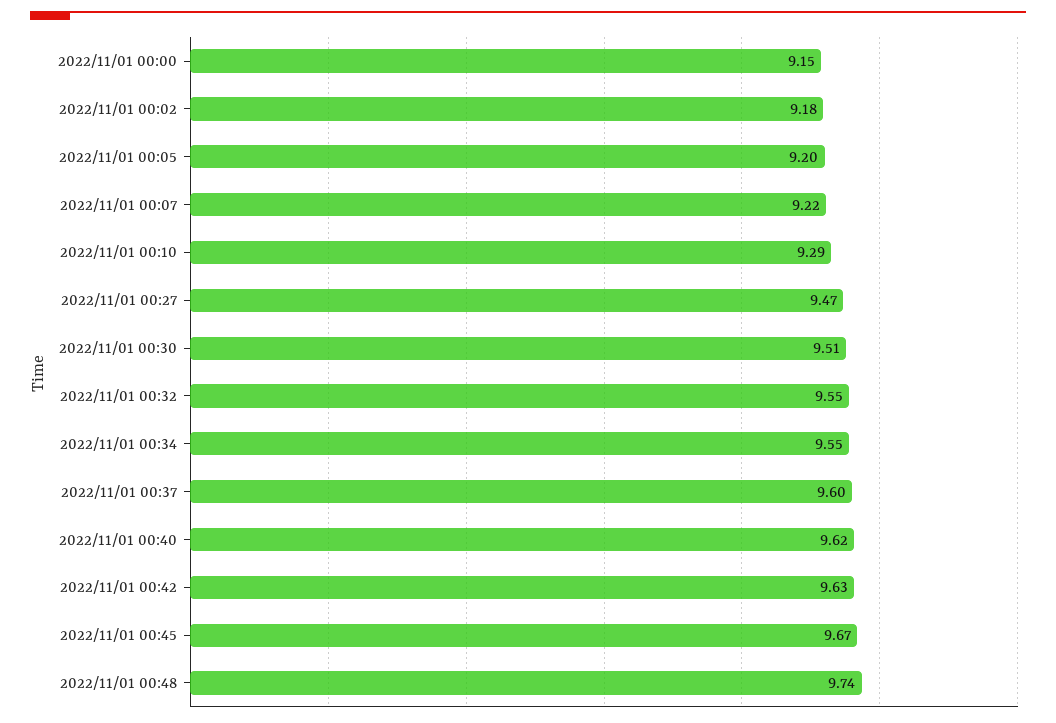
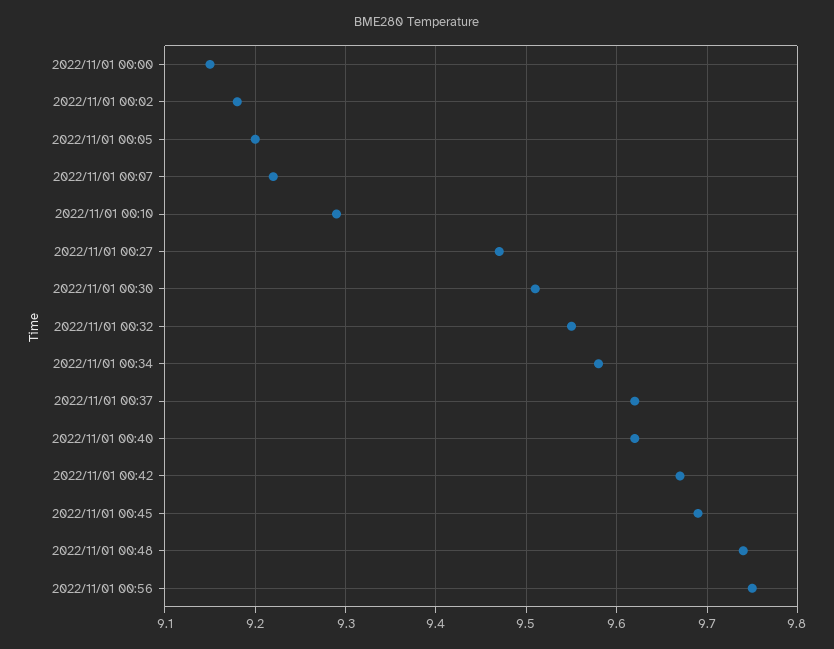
2022/11/01 00:34: 9.55 -> 9.58
2022/11/01 00:37: 9.6 -> 9.62
2022/11/01 00:42: 9.63 -> 9.67
2022/11/01 00:45: 9.67 -> 9.69
2022/11/01 00:56: none -> 9.75

